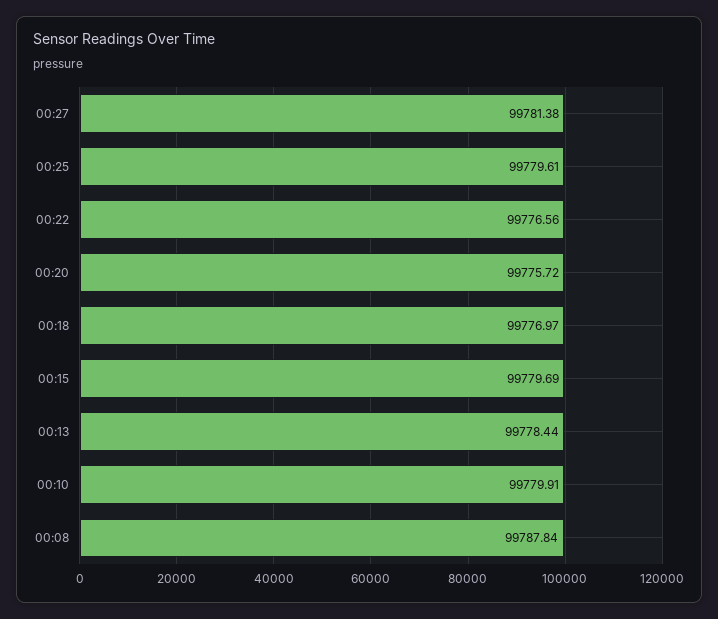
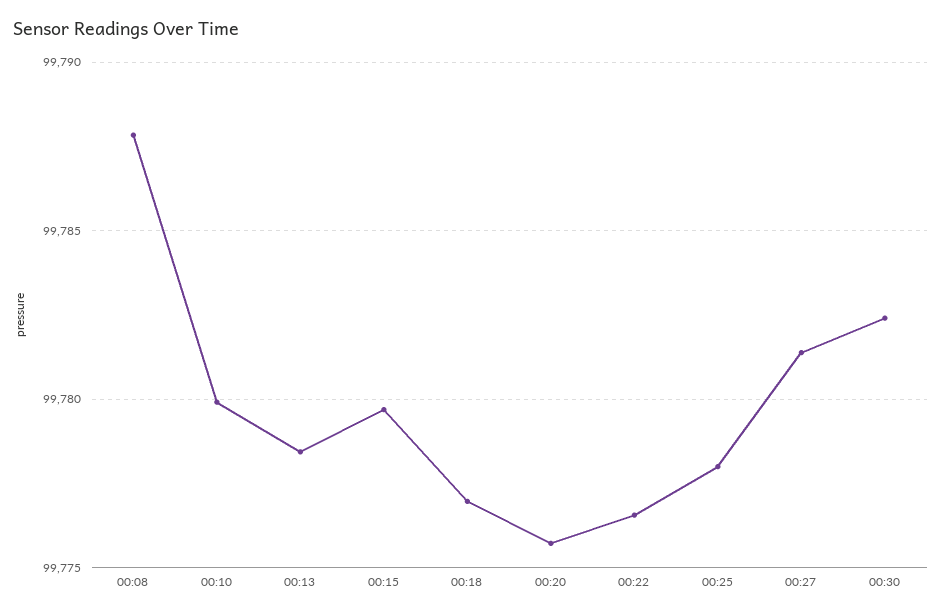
00:25: 99779.61 -> 99778
00:30: none -> 99782.5

